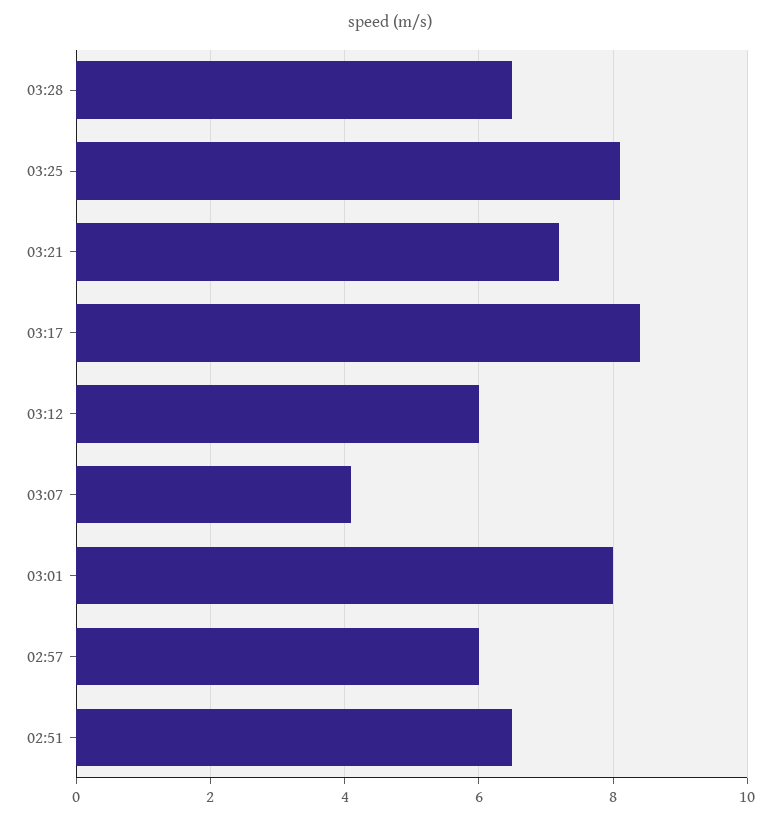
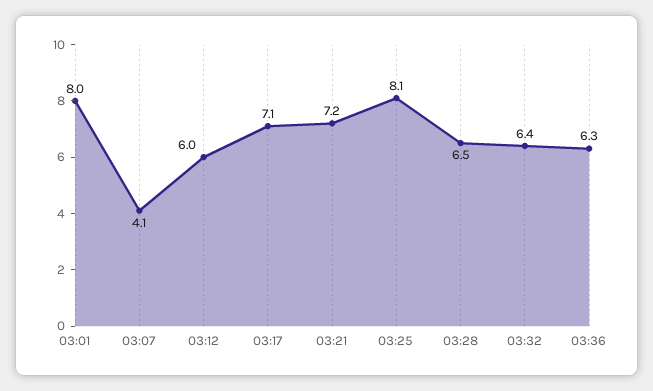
03:17: 8.5 -> 7.1
02:57: 6 -> none
02:51: 6.5 -> none
03:32: none -> 6.4
03:36: none -> 6.3

